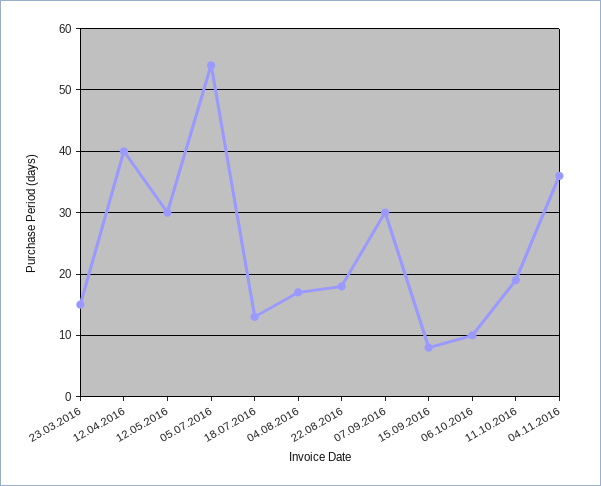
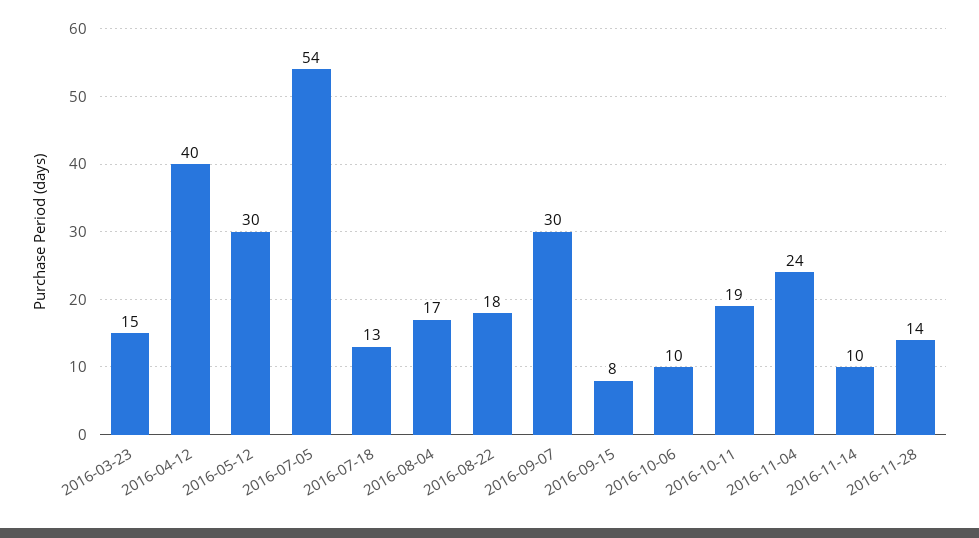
04.11.2016: 36 -> 24
2016-11-14: none -> 10
2016-11-28: none -> 14

